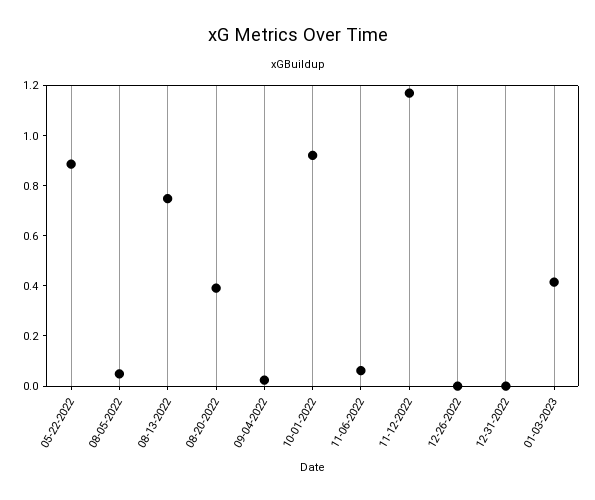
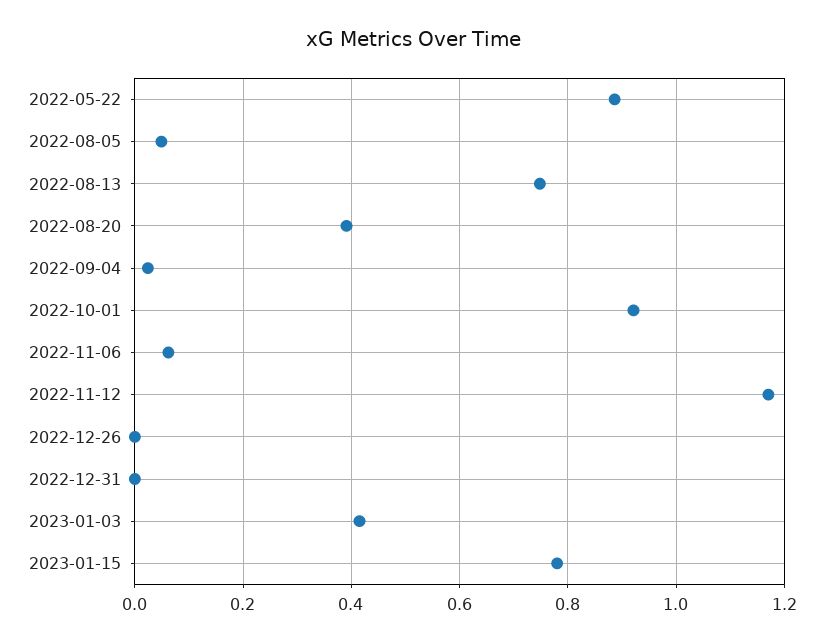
2023-01-15: none -> 0.78

